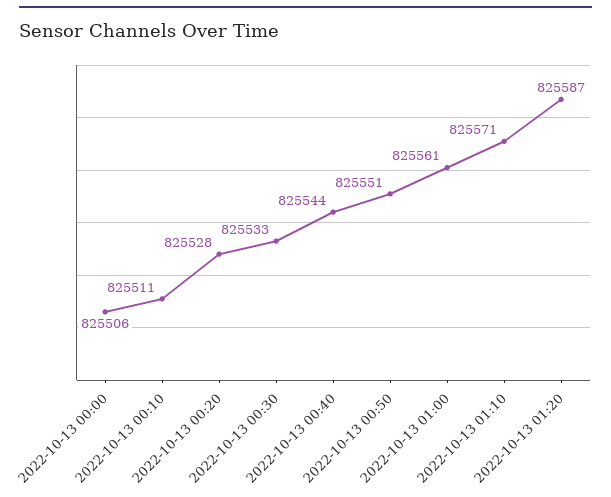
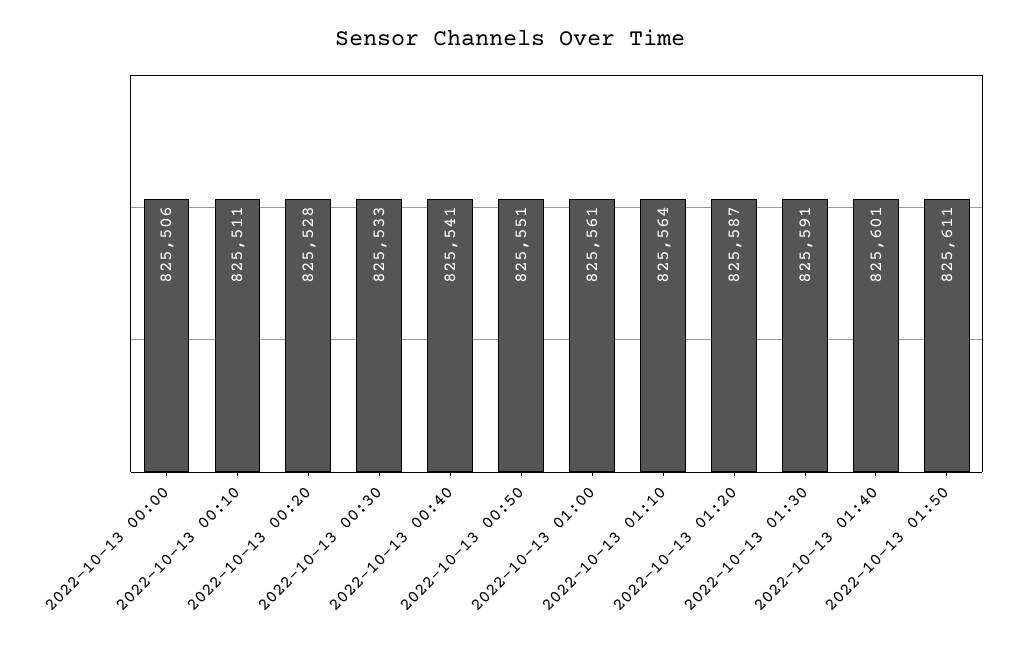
2022-10-13 00:40: 825544 -> 825541
2022-10-13 01:10: 825571 -> 825564
2022-10-13 01:30: none -> 825591
2022-10-13 01:40: none -> 825601
2022-10-13 01:50: none -> 825611

